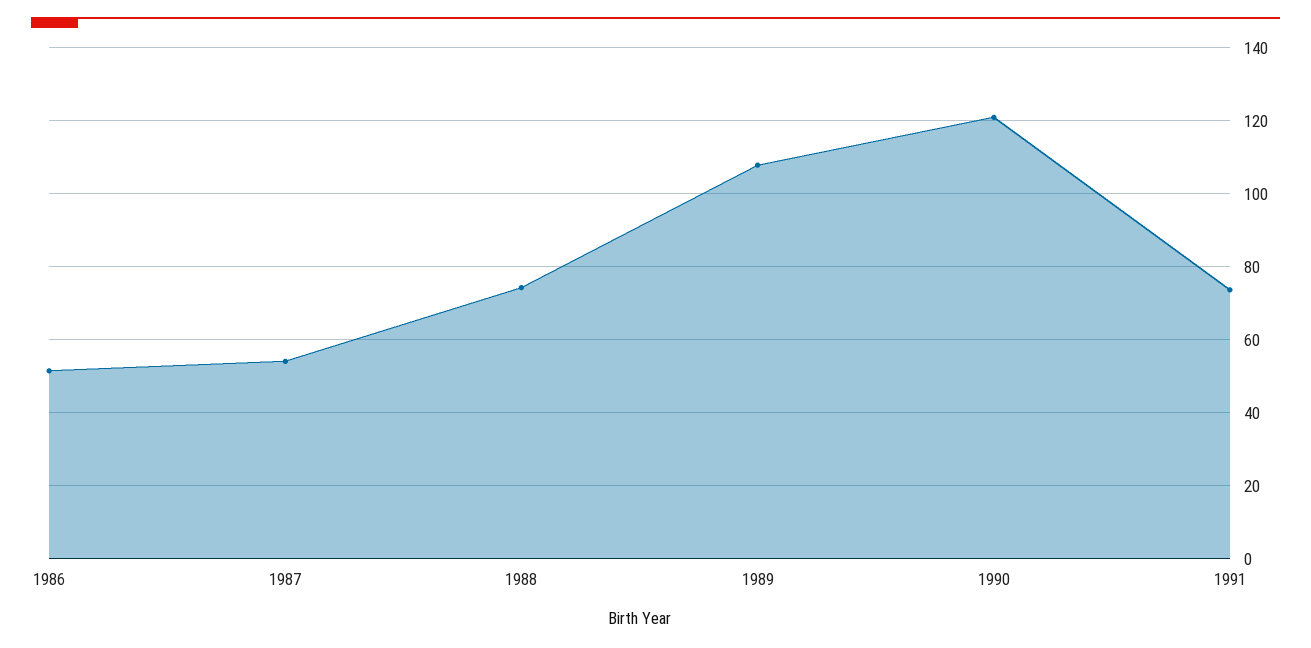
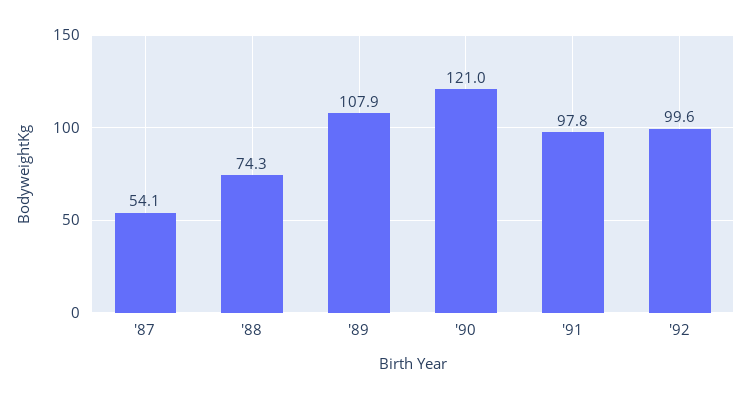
1986: 52 -> none
1991: 74 -> 97.8
'92: none -> 99.6

